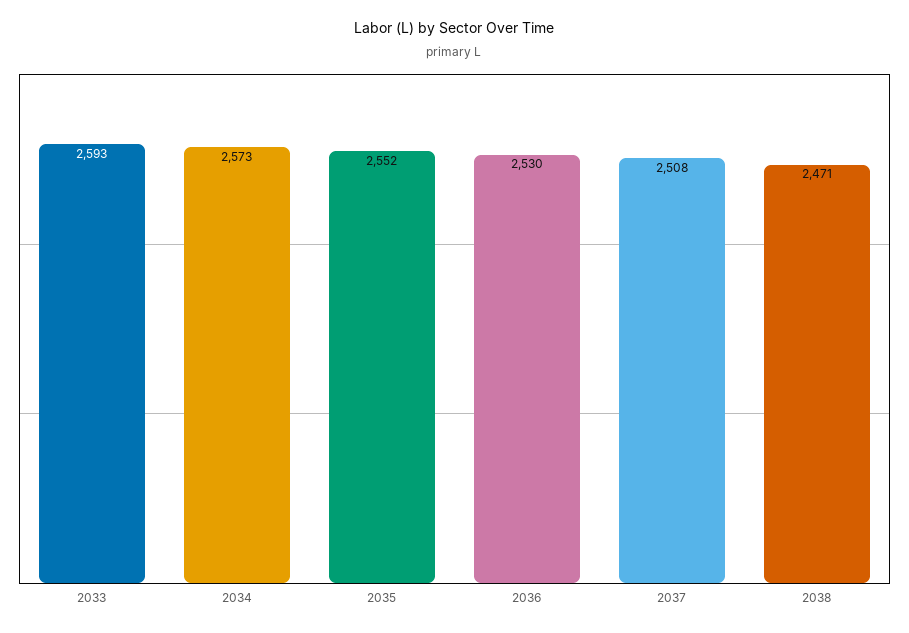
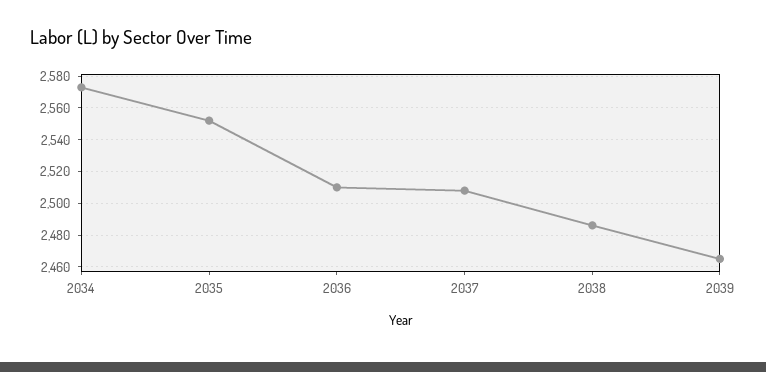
2033: 2593 -> none
2036: 2530 -> 2510
2038: 2471 -> 2485
2039: none -> 2465

